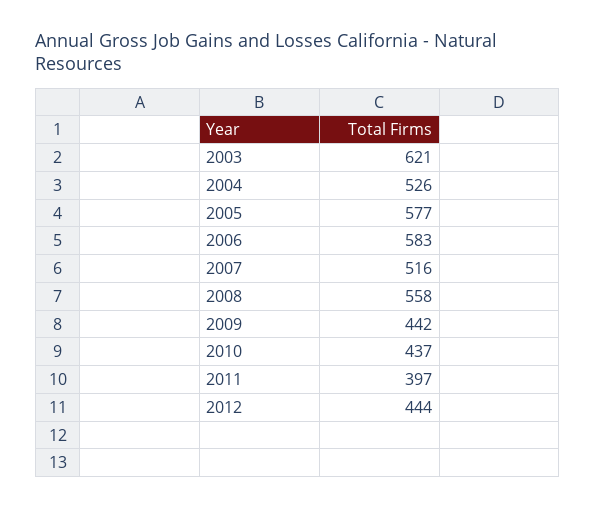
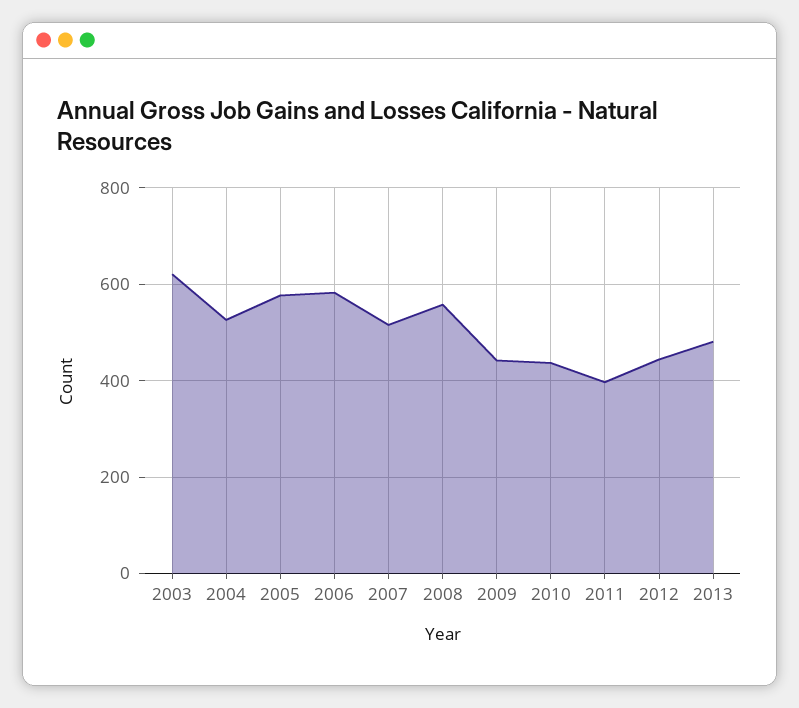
2013: none -> 480

